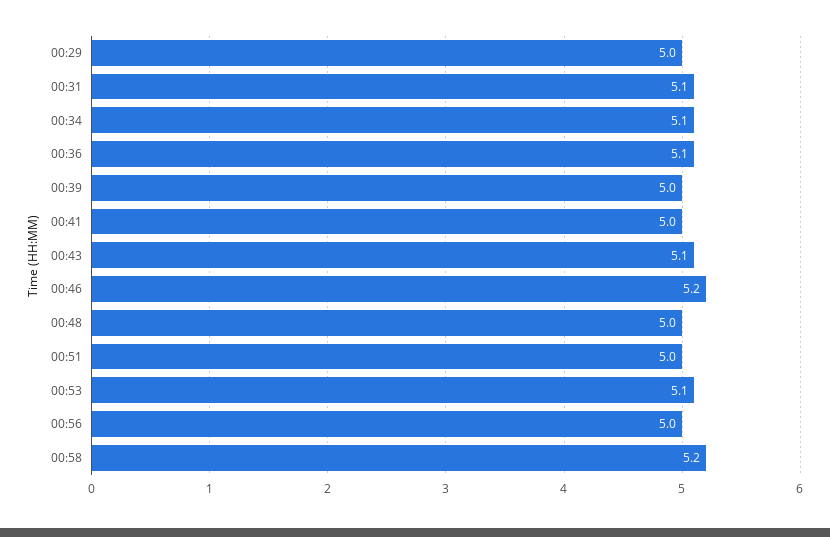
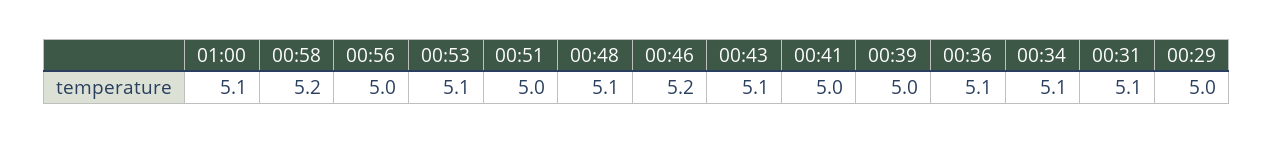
00:48: 5 -> 5.1
01:00: none -> 5.1

